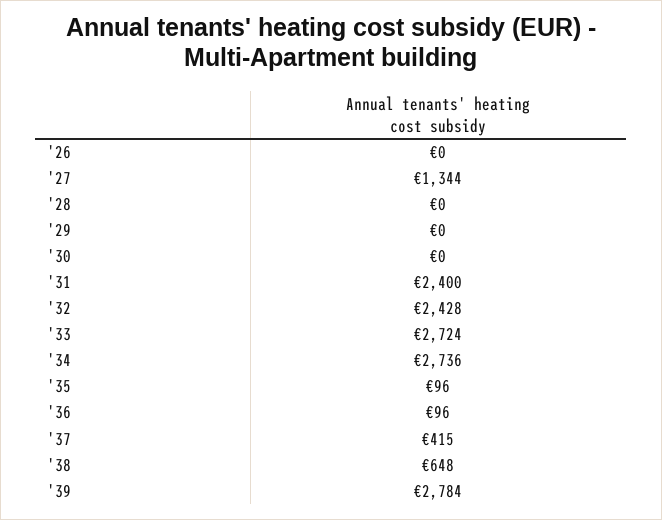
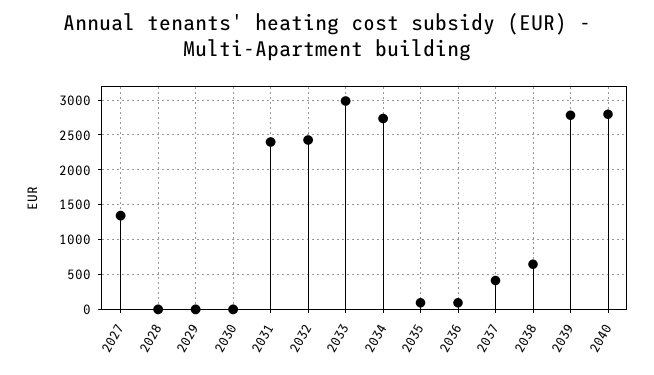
'26: 0 -> none
'33: 2724 -> 3000
2040: none -> 2800

